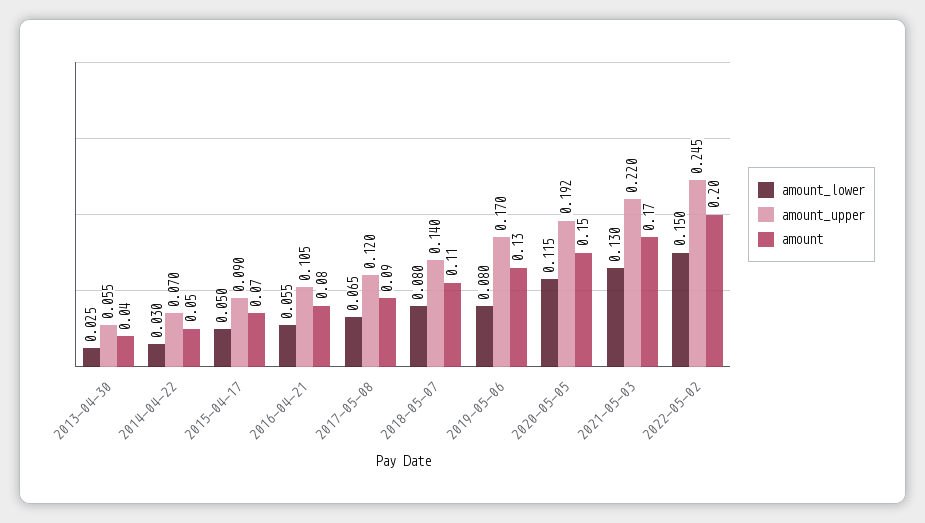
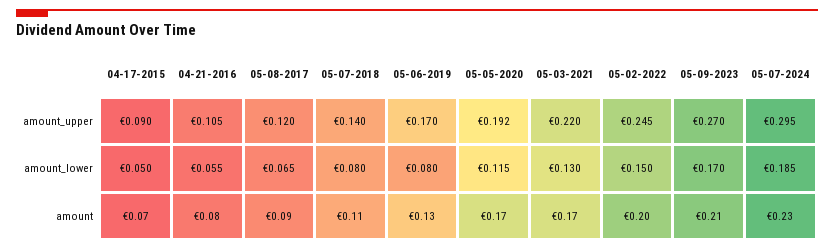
amount_lower, 2013-04-30: 0.025 -> none
amount_upper, 2013-04-30: 0.055 -> none
amount, 2013-04-30: 0.04 -> none
amount_lower, 2014-04-22: 0.03 -> none
amount_upper, 2014-04-22: 0.07 -> none
amount, 2014-04-22: 0.05 -> none
amount, 2020-05-05: 0.15 -> 0.17
amount_upper, 05-09-2023: none -> 0.27
amount_upper, 05-07-2024: none -> 0.295
amount_lower, 05-09-2023: none -> 0.17
amount_lower, 05-07-2024: none -> 0.185
amount, 05-09-2023: none -> 0.21
amount, 05-07-2024: none -> 0.23

